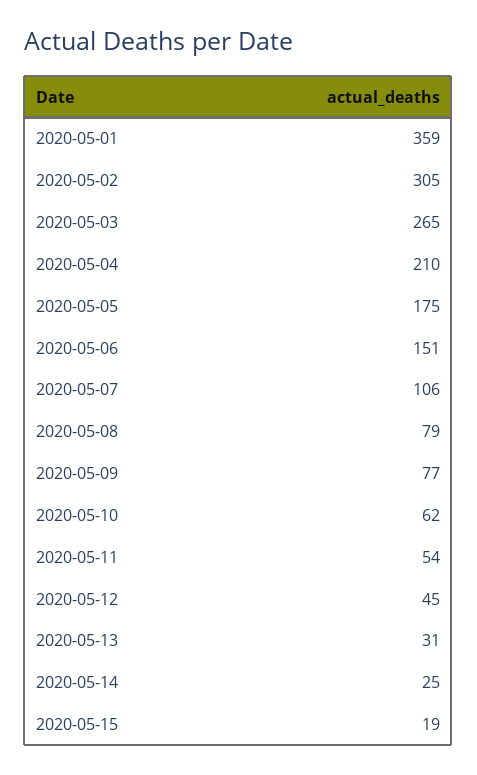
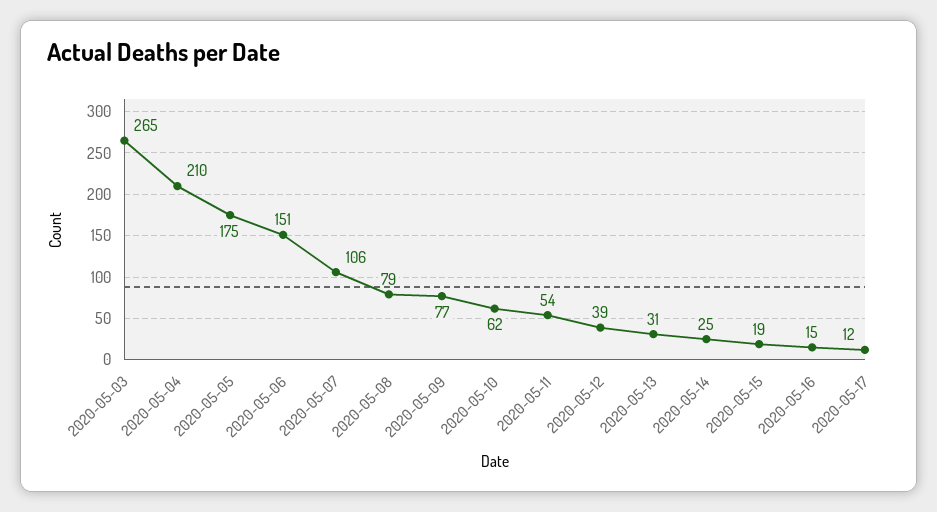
2020-05-01: 359 -> none
2020-05-02: 305 -> none
2020-05-12: 45 -> 39
2020-05-16: none -> 15
2020-05-17: none -> 12

